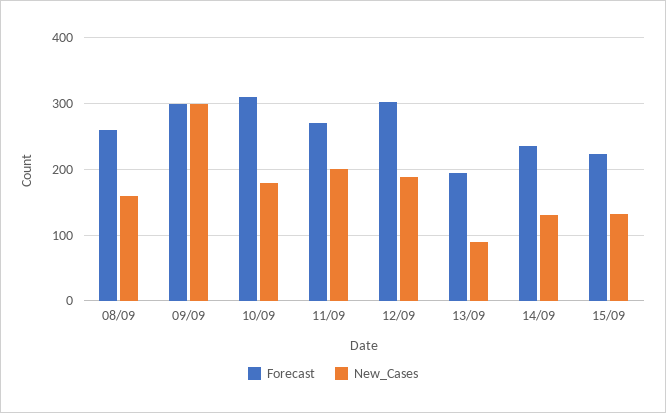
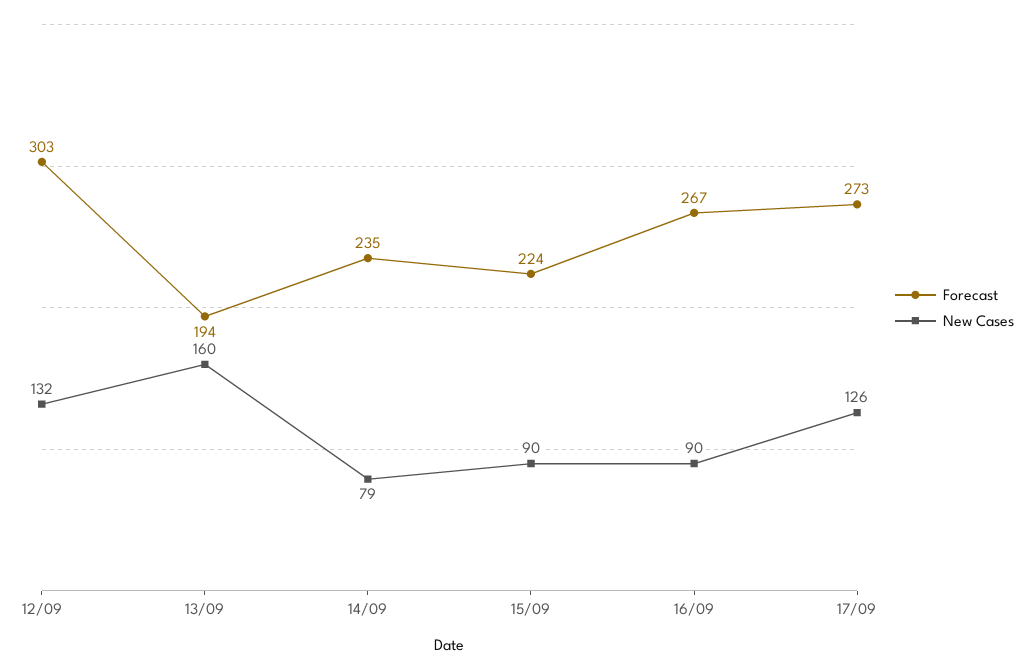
Forecast, 08/09: 260 -> none
New_Cases, 08/09: 160 -> none
Forecast, 09/09: 300 -> none
New_Cases, 09/09: 300 -> none
Forecast, 10/09: 310 -> none
New_Cases, 10/09: 180 -> none
Forecast, 11/09: 270 -> none
New_Cases, 11/09: 200 -> none
New_Cases, 12/09: 190 -> 132
New_Cases, 13/09: 90 -> 160
New_Cases, 14/09: 130 -> 79
New_Cases, 15/09: 130 -> 90
Forecast, 16/09: none -> 267
New_Cases, 16/09: none -> 90
Forecast, 17/09: none -> 273
New_Cases, 17/09: none -> 126

